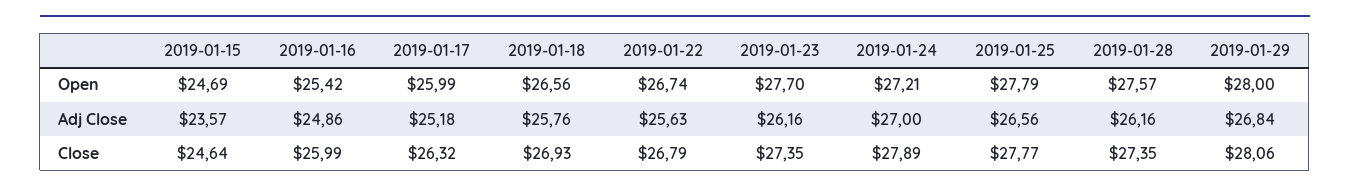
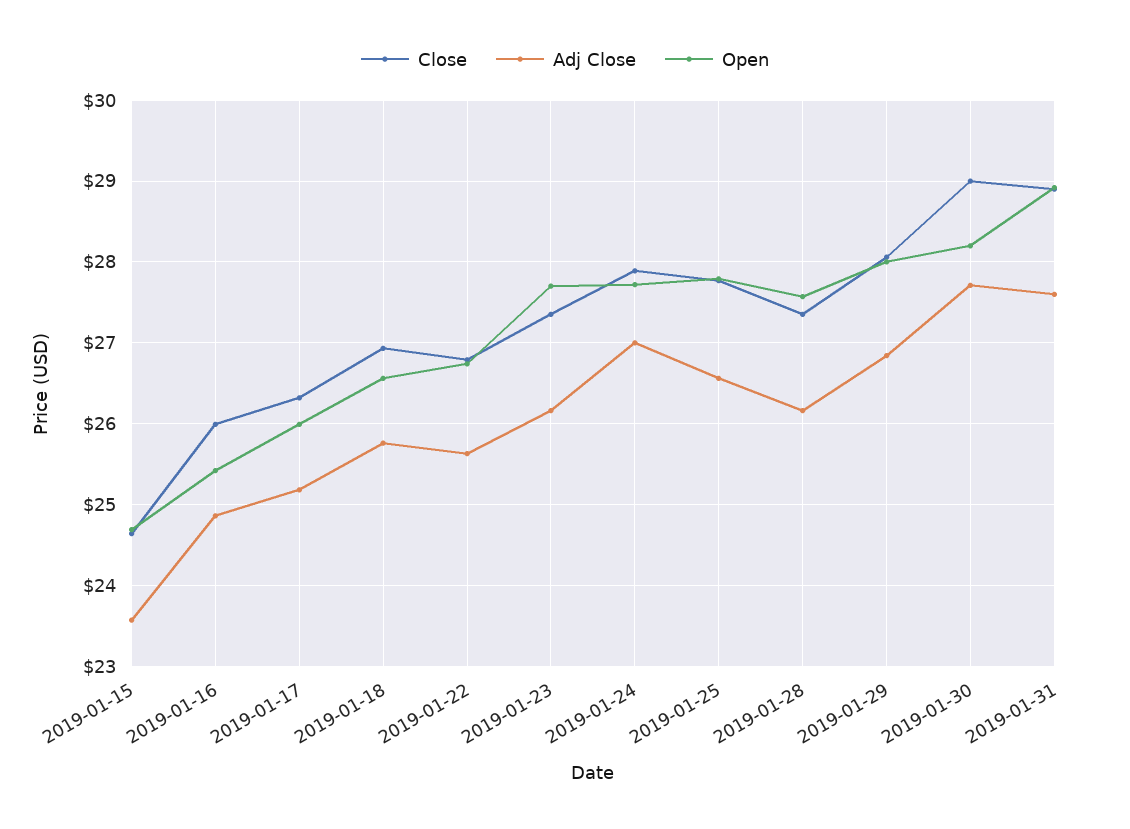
Open, 2019-01-24: 27.21 -> 27.7
Close, 2019-01-30: none -> 29
Adj Close, 2019-01-30: none -> 27.7
Open, 2019-01-30: none -> 28.2
Close, 2019-01-31: none -> 28.9
Adj Close, 2019-01-31: none -> 27.6
Open, 2019-01-31: none -> 28.9

